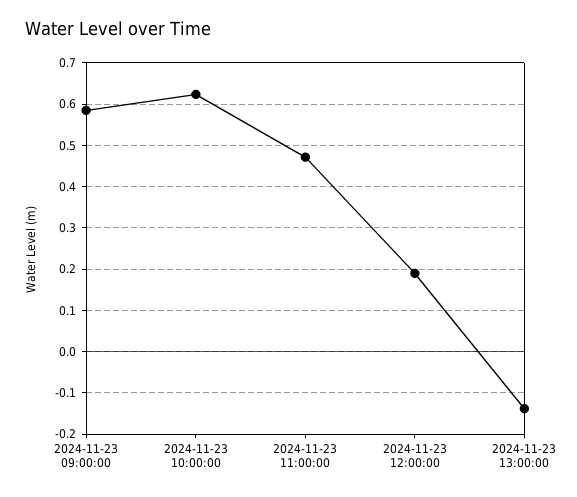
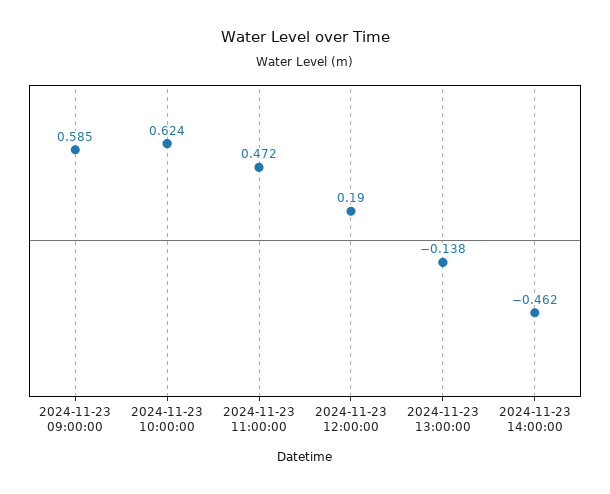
2024-11-23 14:00:00: none -> -0.462

